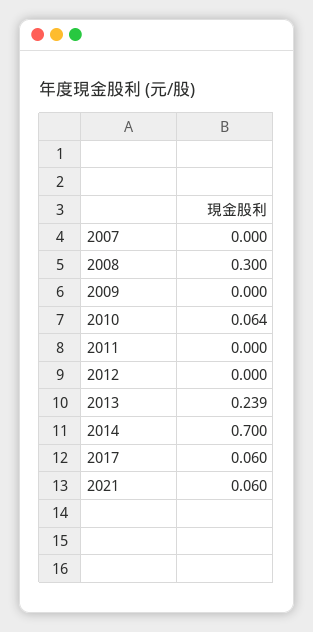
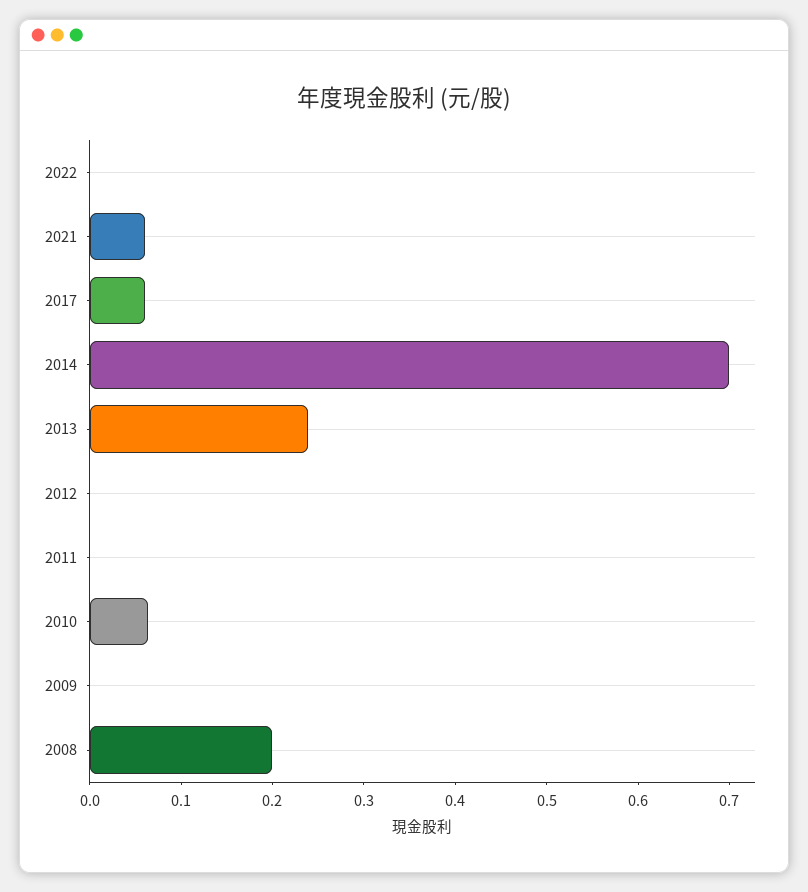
2007: 0 -> none
2008: 0.3 -> 0.2
2022: none -> 0

